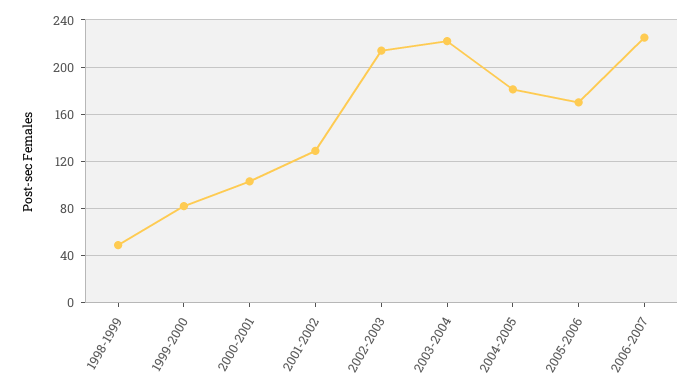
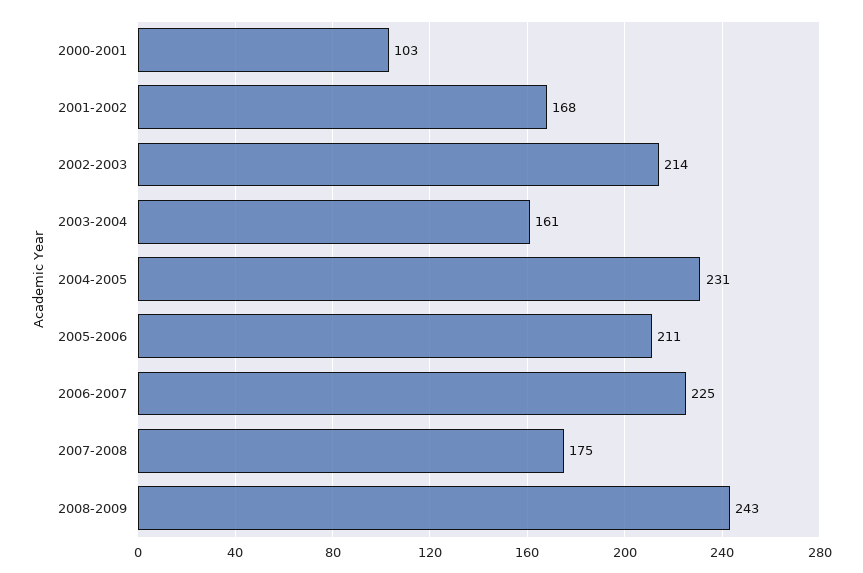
1998-1999: 50 -> none
1999-2000: 80 -> none
2001-2002: 130 -> 168
2003-2004: 220 -> 161
2004-2005: 180 -> 231
2005-2006: 170 -> 211
2007-2008: none -> 175
2008-2009: none -> 243

